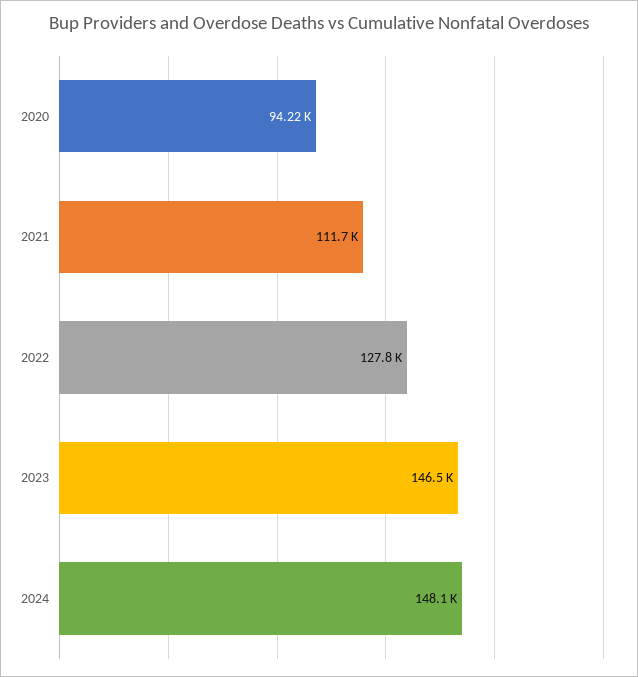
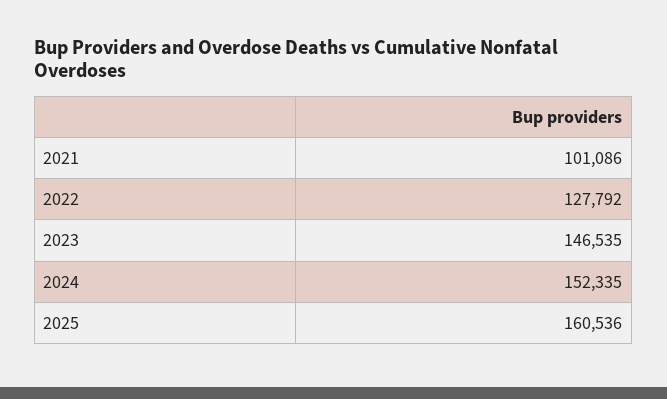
2020: 94220 -> none
2021: 111700 -> 101086
2024: 148100 -> 152335
2025: none -> 160536

